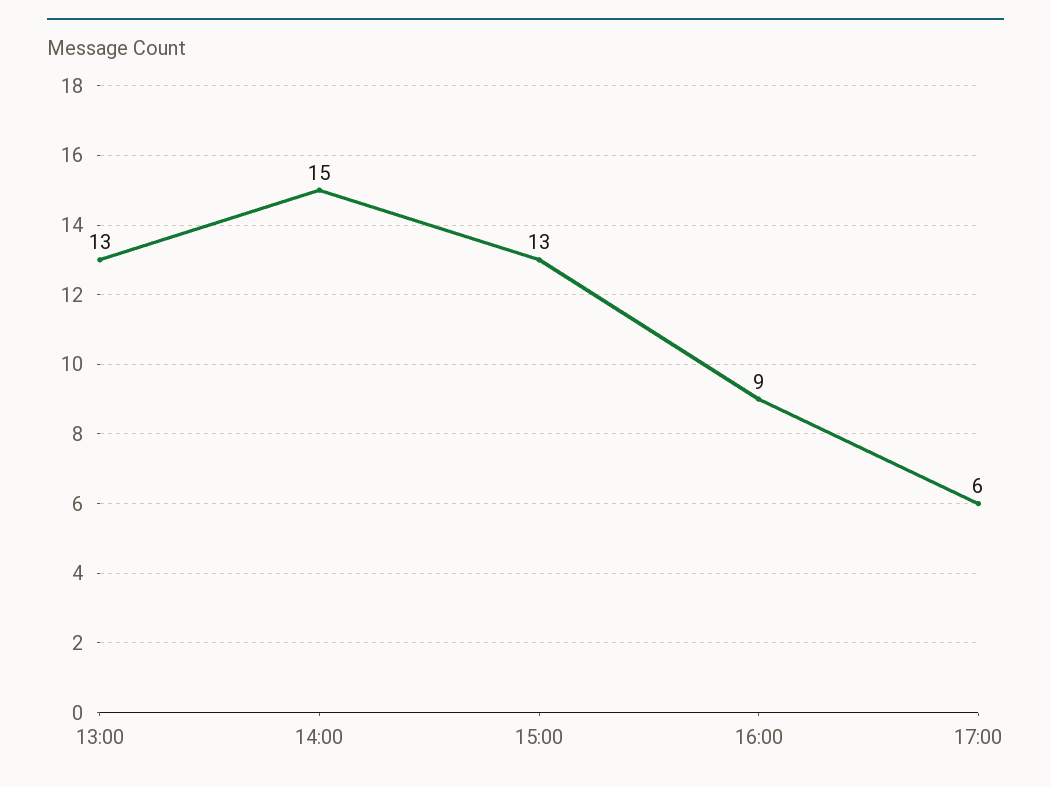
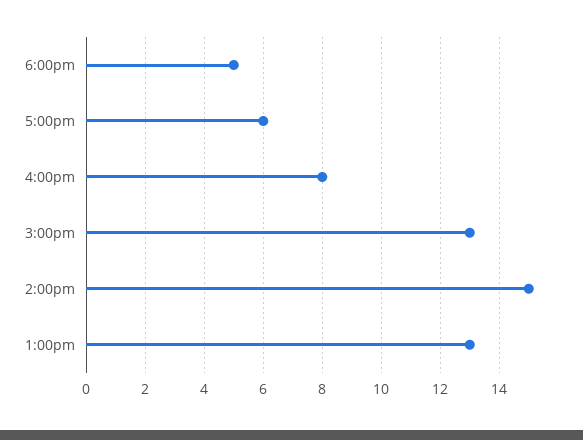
16:00: 9 -> 8
6:00pm: none -> 5

